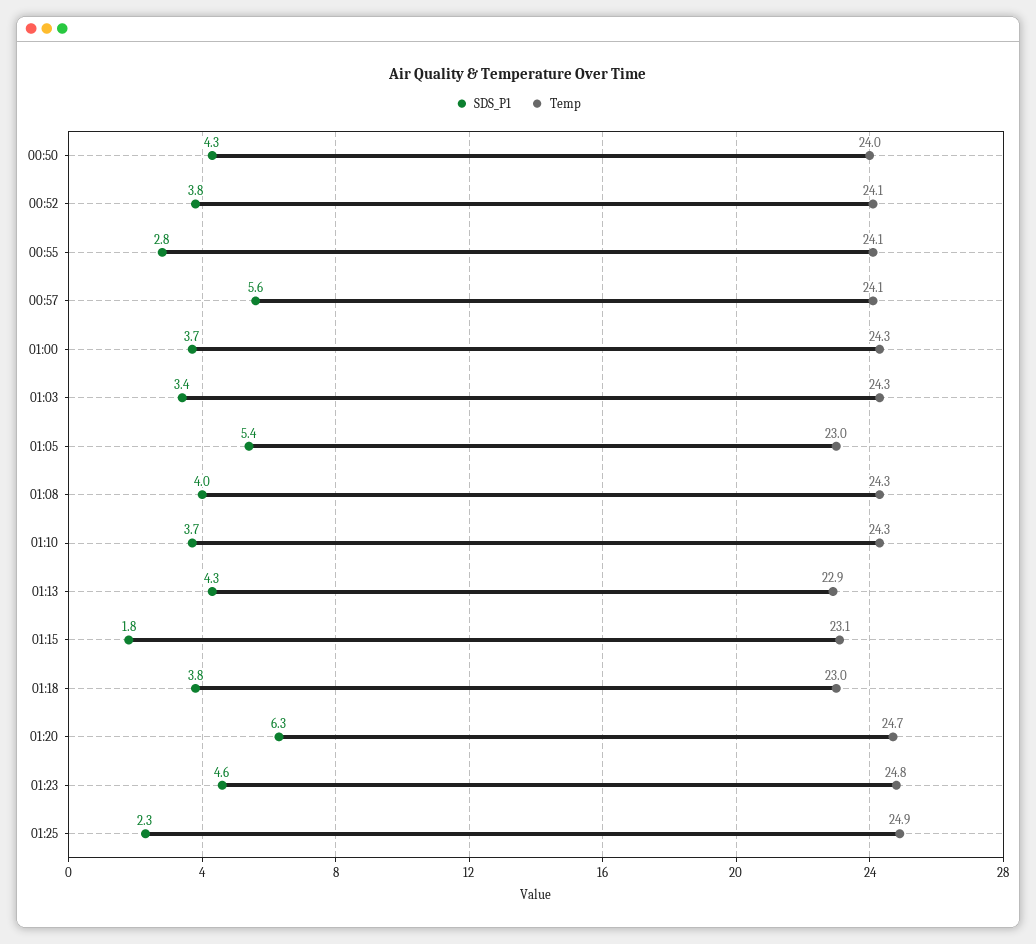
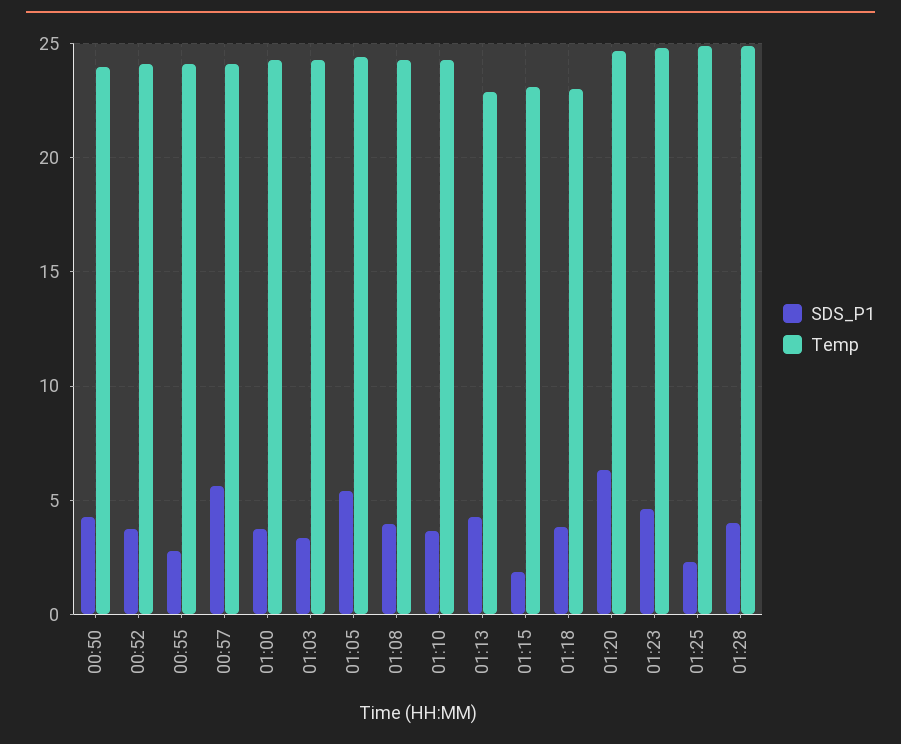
Temp, 01:05: 23 -> 24.5
SDS_P1, 01:28: none -> 4
Temp, 01:28: none -> 25

